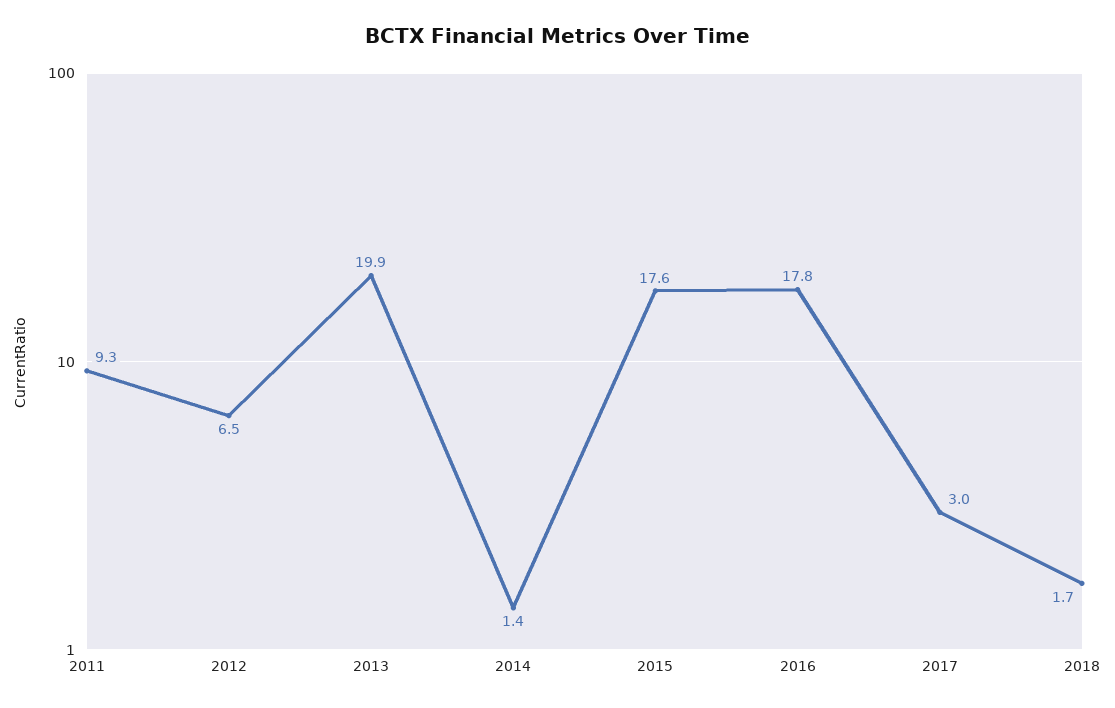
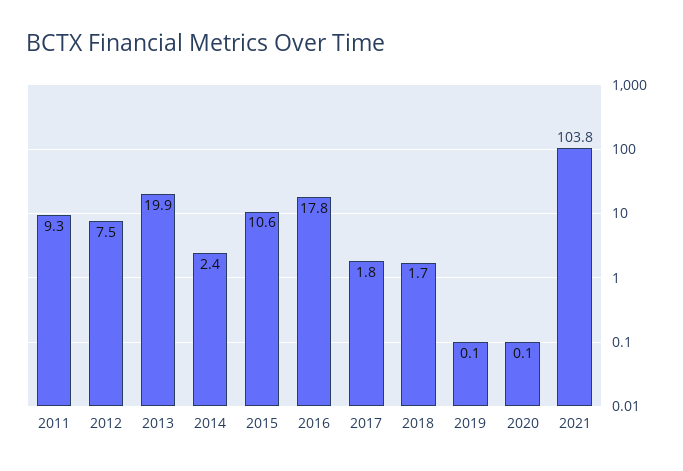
2012: 6.5 -> 7.5
2014: 1.4 -> 2.4
2015: 17.6 -> 10.6
2017: 3 -> 1.8
2019: none -> 0.1
2020: none -> 0.1
2021: none -> 103.8

